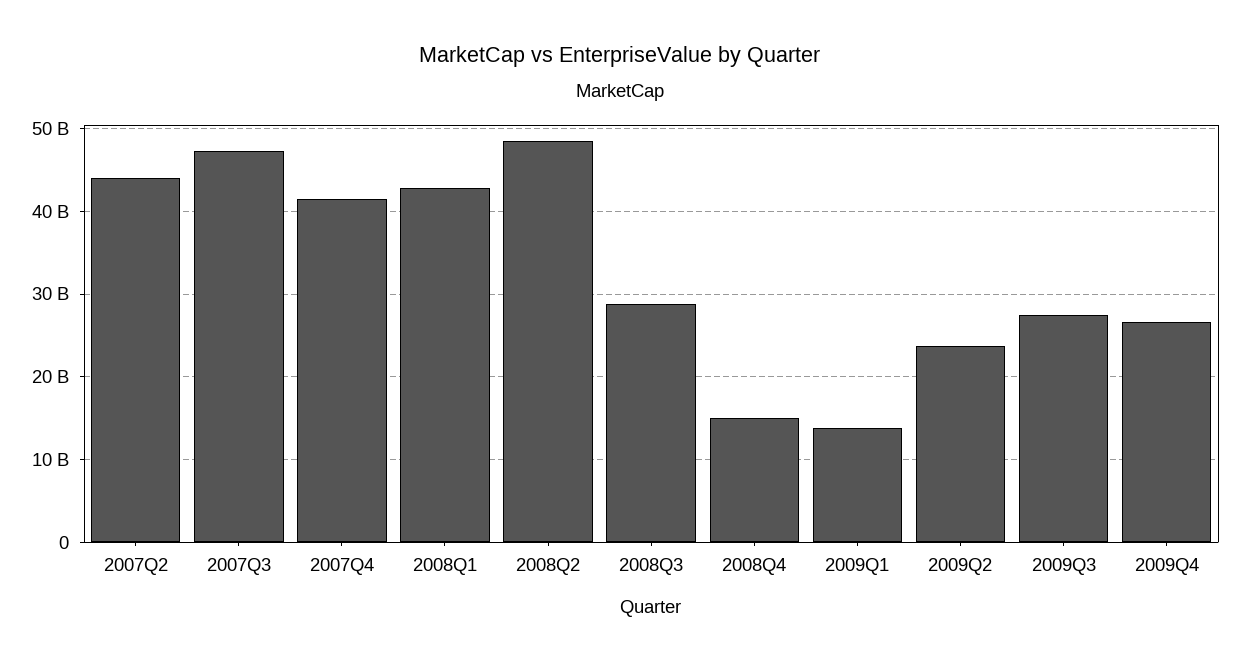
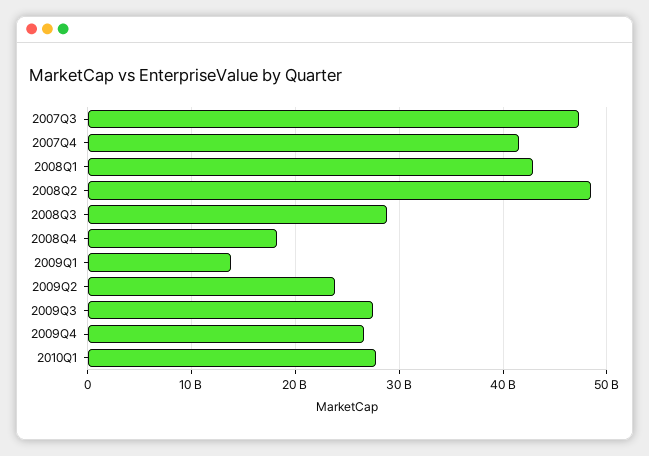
2007Q2: 44000000000 -> none
2008Q4: 15000000000 -> 18000000000
2010Q1: none -> 28000000000

